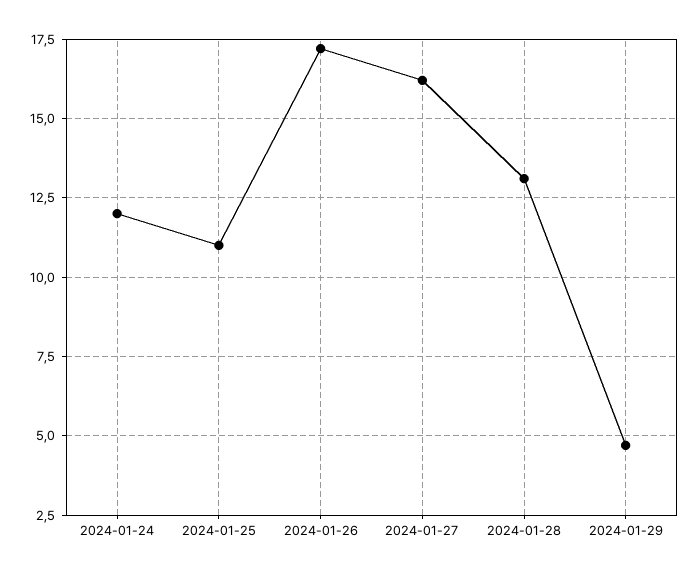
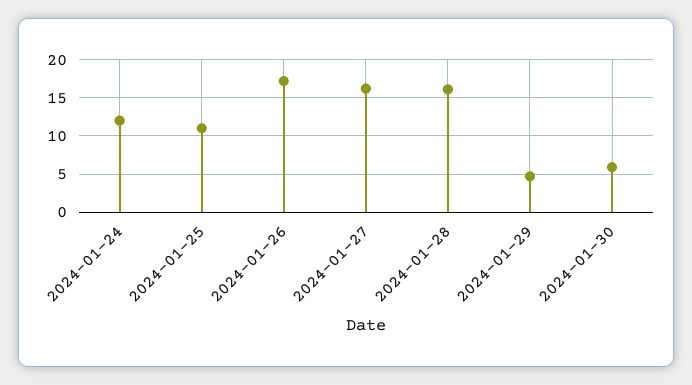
2024-01-28: 13 -> 16
2024-01-30: none -> 6

